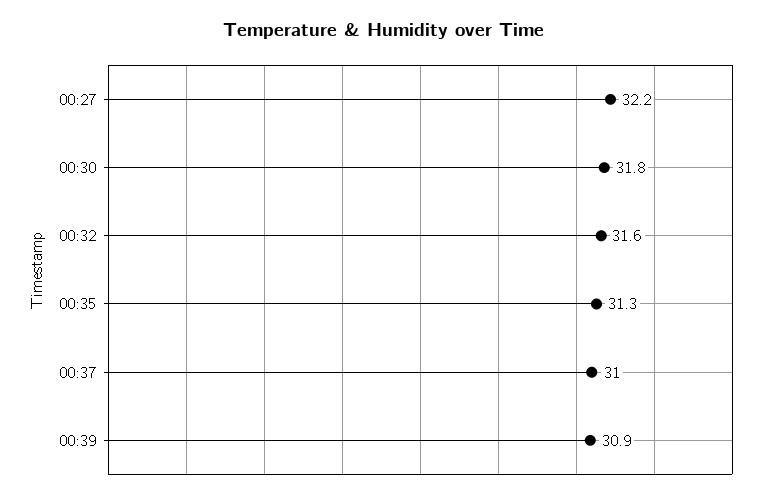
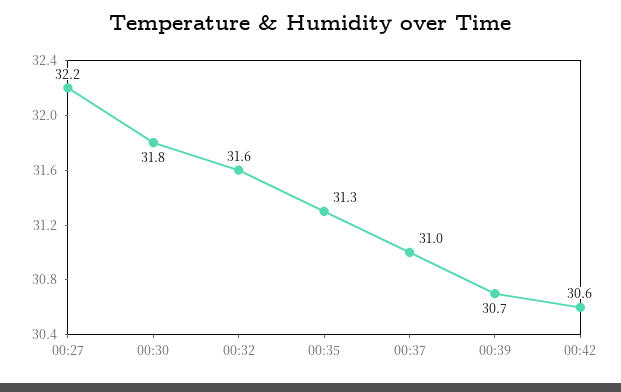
00:39: 30.9 -> 30.7
00:42: none -> 30.6

